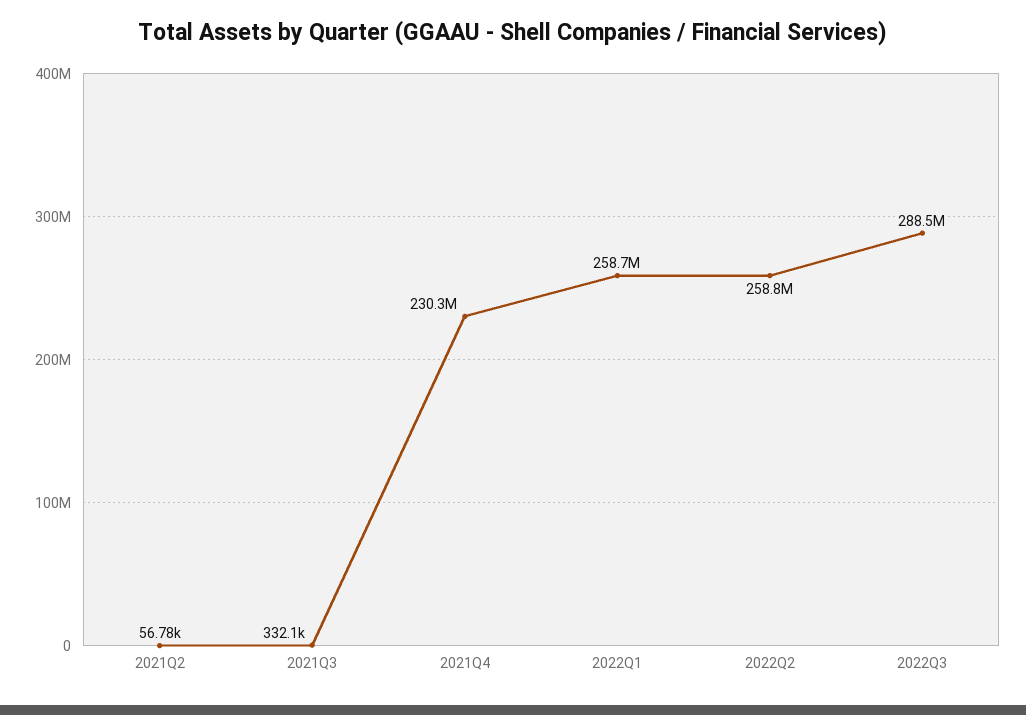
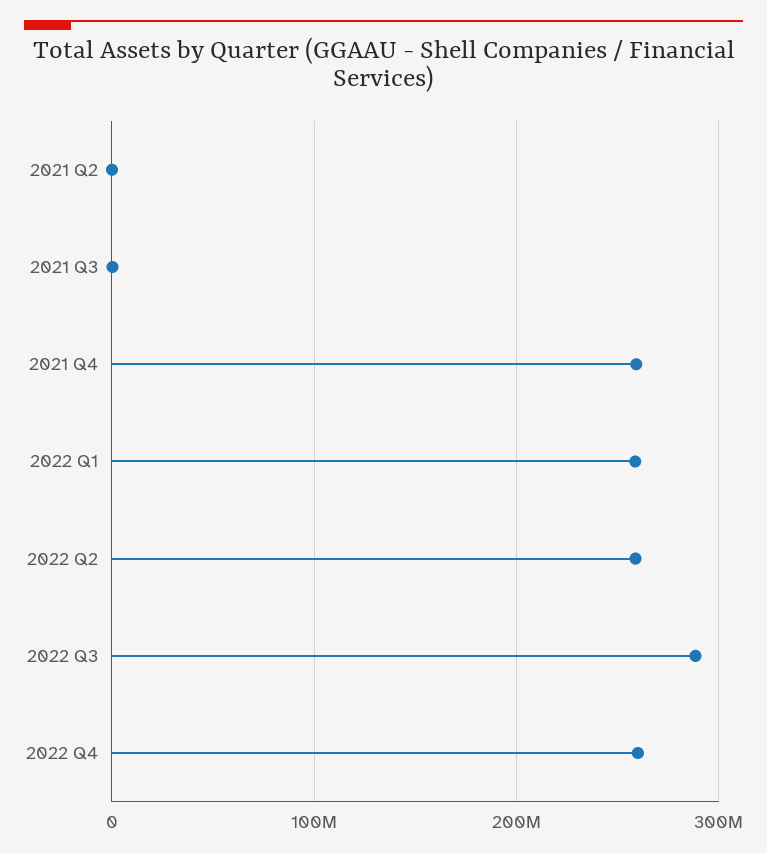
2021Q4: 230300000 -> 260000000
2022 Q4: none -> 260000000

